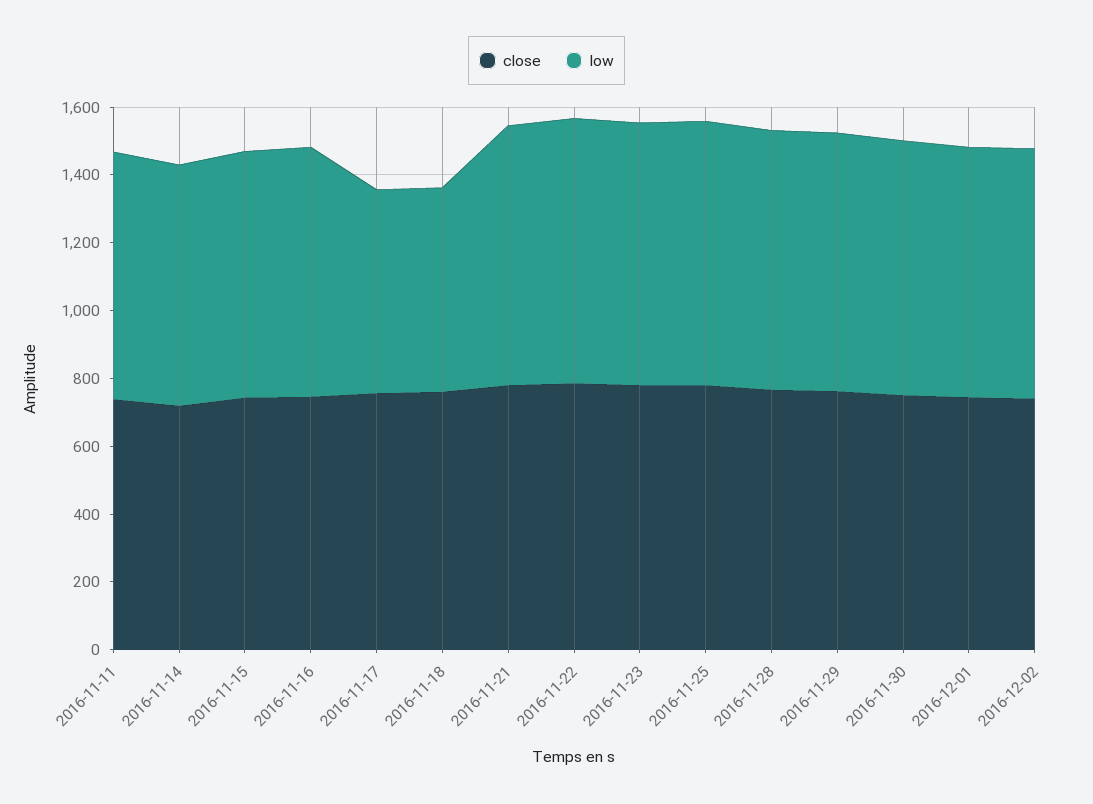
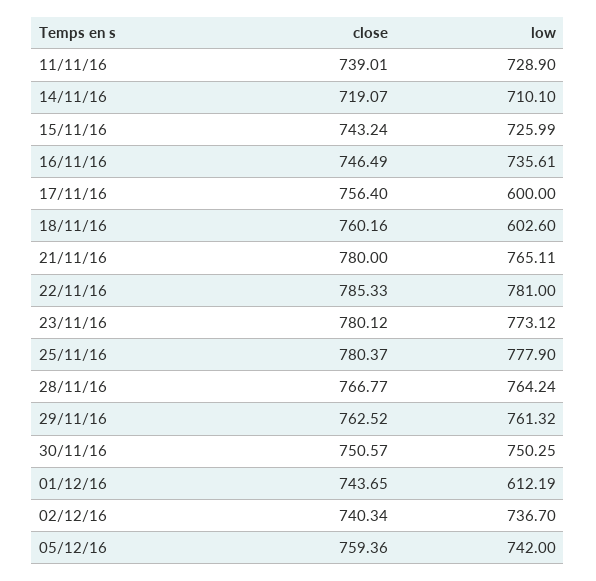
low, 2016-12-01: 750 -> 612.19
close, 05/12/16: none -> 759.36
low, 05/12/16: none -> 742

